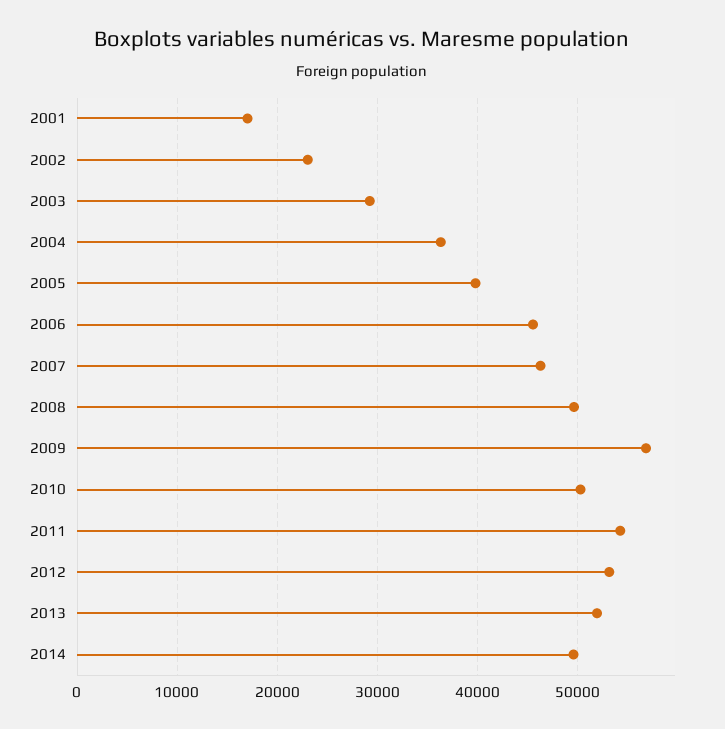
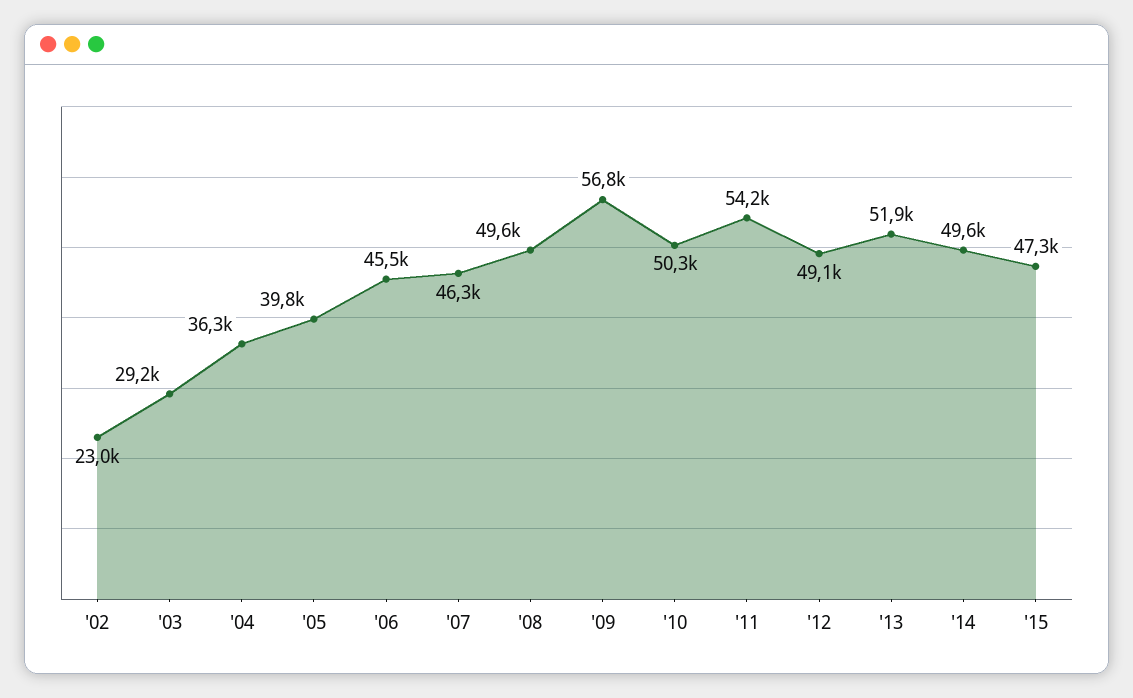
2001: 17000 -> none
2012: 53000 -> 49100
'15: none -> 47300

